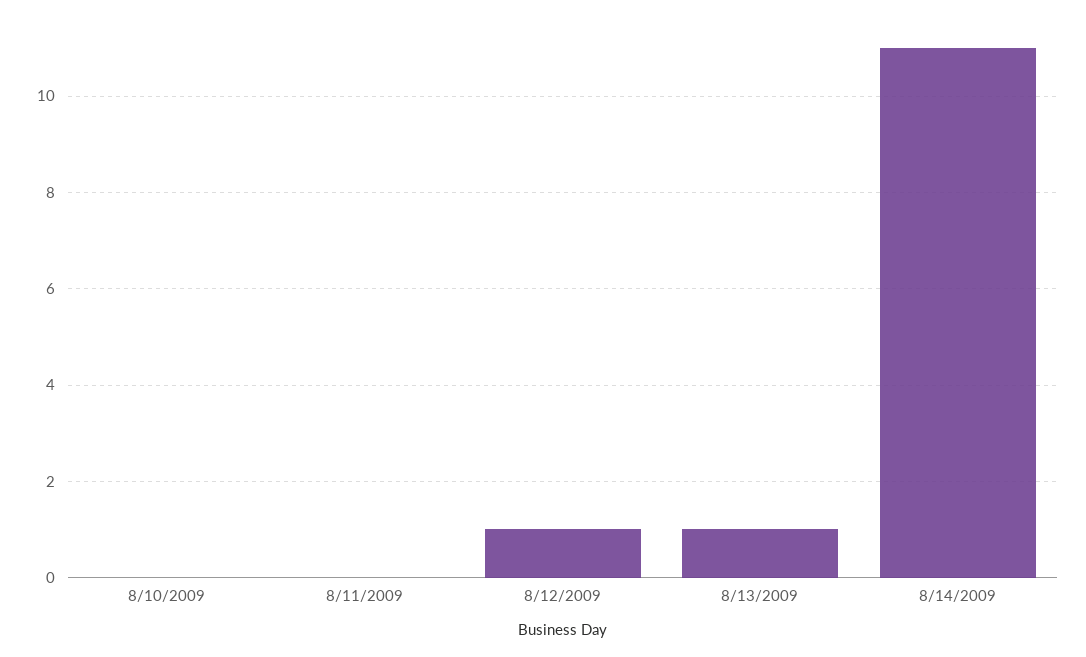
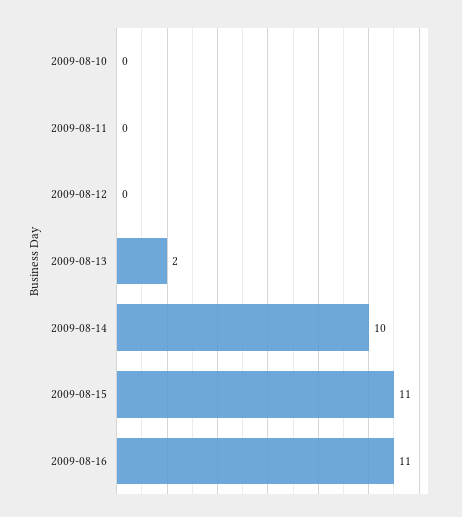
8/12/2009: 1 -> 0
8/13/2009: 1 -> 2
8/14/2009: 11 -> 10
2009-08-15: none -> 11
2009-08-16: none -> 11

